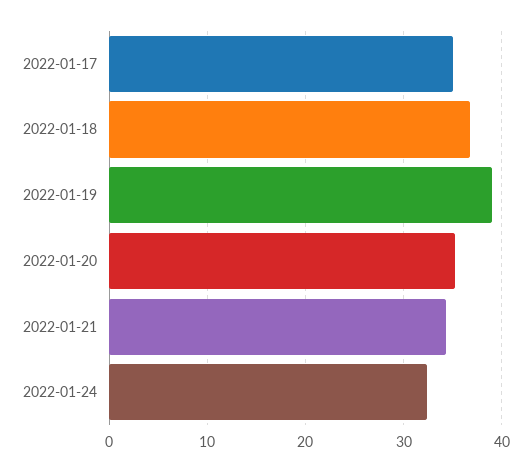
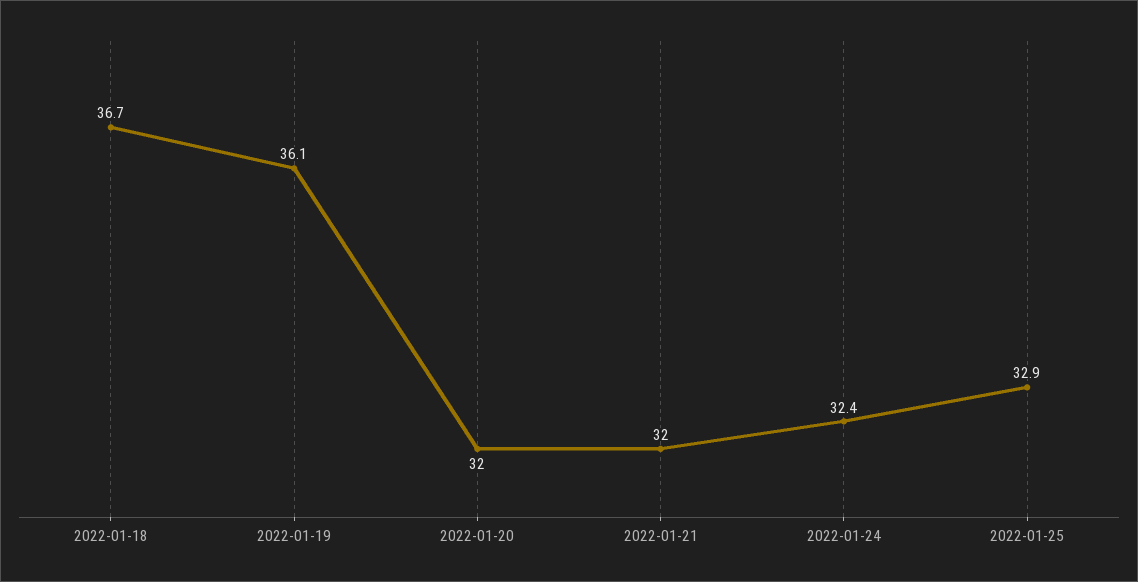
2022-01-17: 35 -> none
2022-01-19: 39 -> 36.1
2022-01-20: 35 -> 32
2022-01-21: 34 -> 32
2022-01-25: none -> 32.9

